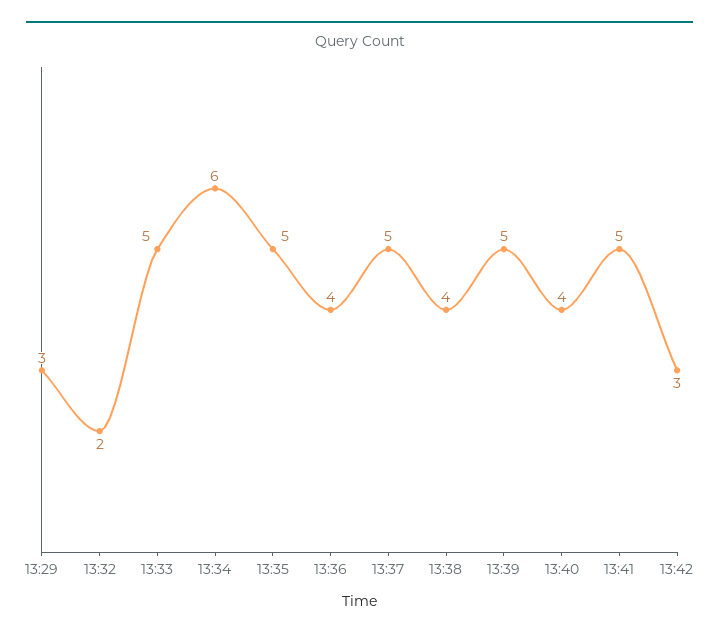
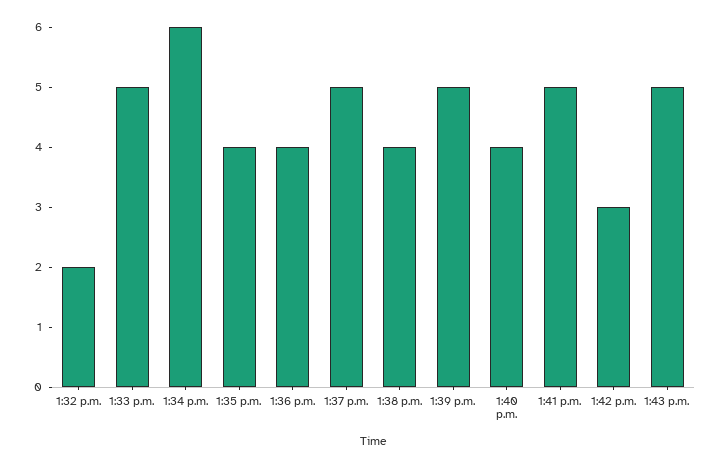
13:29: 3 -> none
13:35: 5 -> 4
1:43 p.m.: none -> 5

